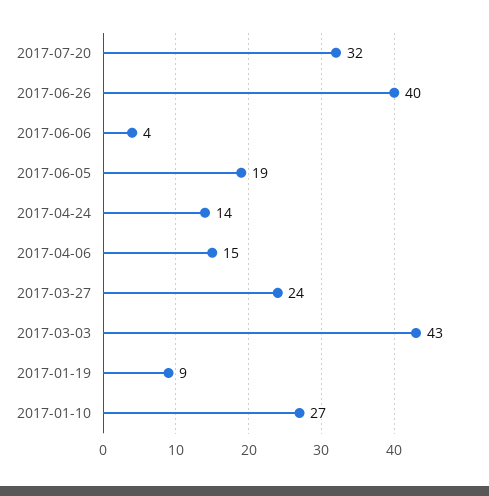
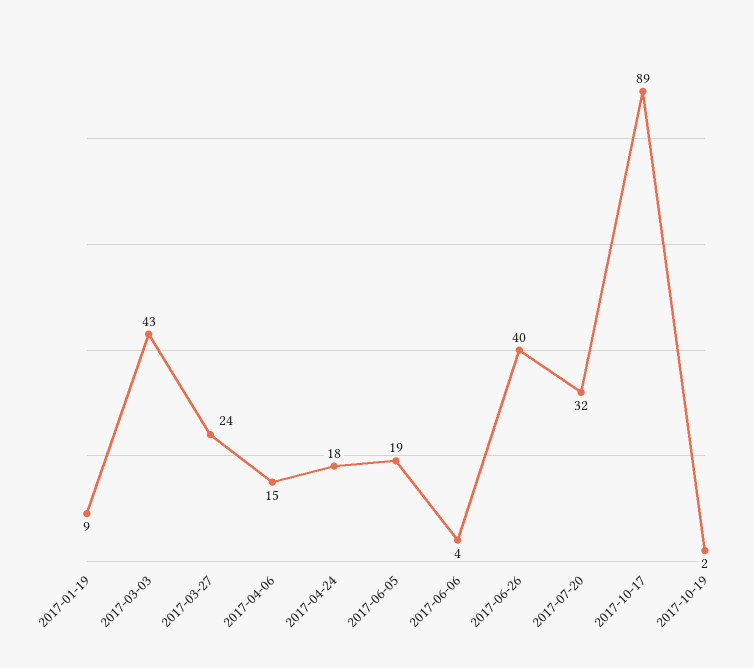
2017-04-24: 14 -> 18
2017-01-10: 27 -> none
2017-10-17: none -> 89
2017-10-19: none -> 2

